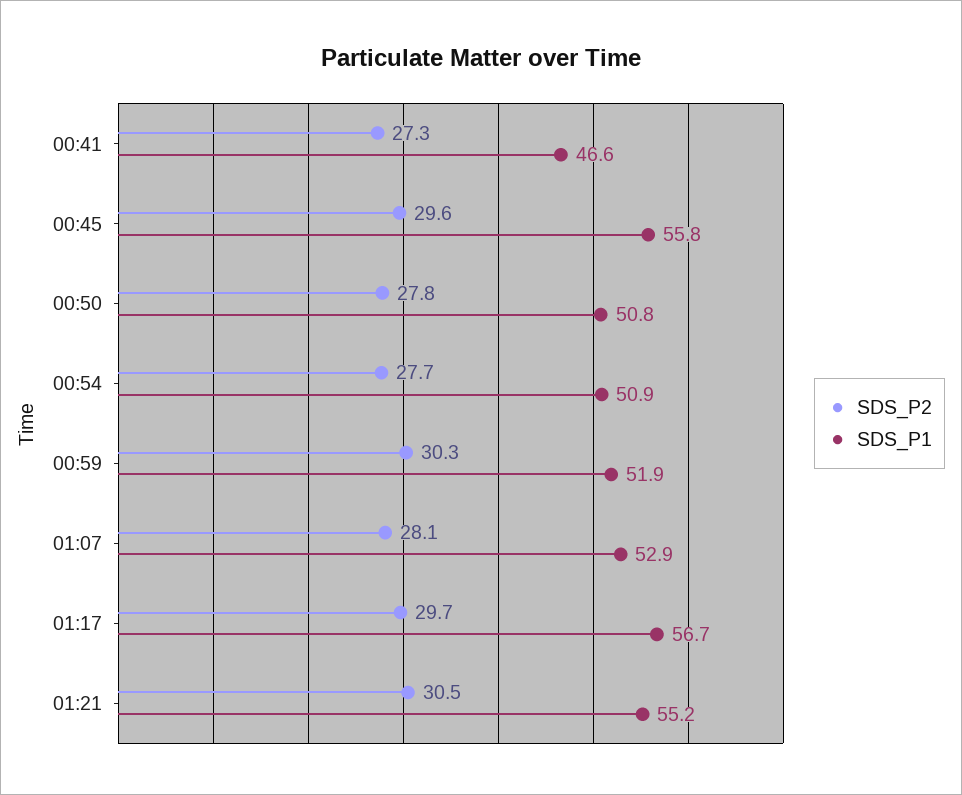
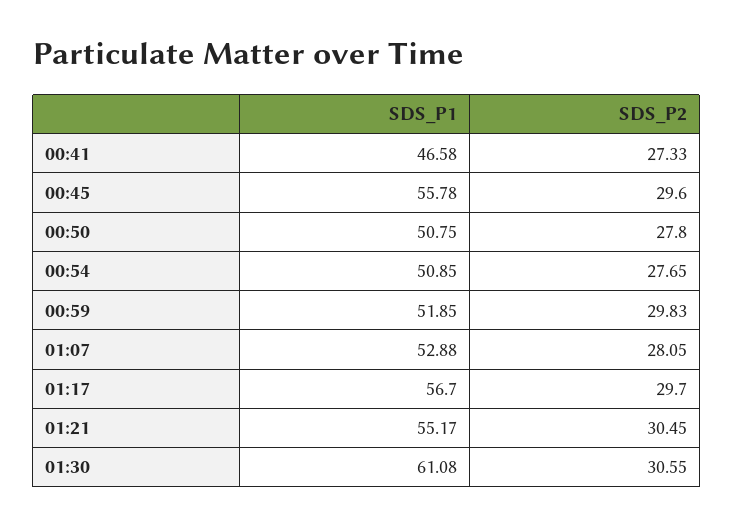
SDS_P2, 00:59: 30.3 -> 29.83
SDS_P1, 01:30: none -> 61.08
SDS_P2, 01:30: none -> 30.55

